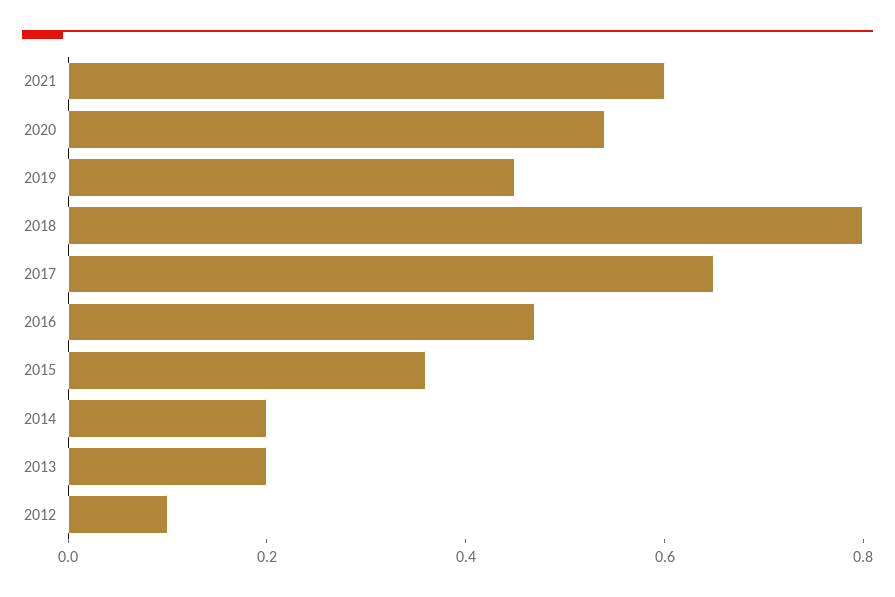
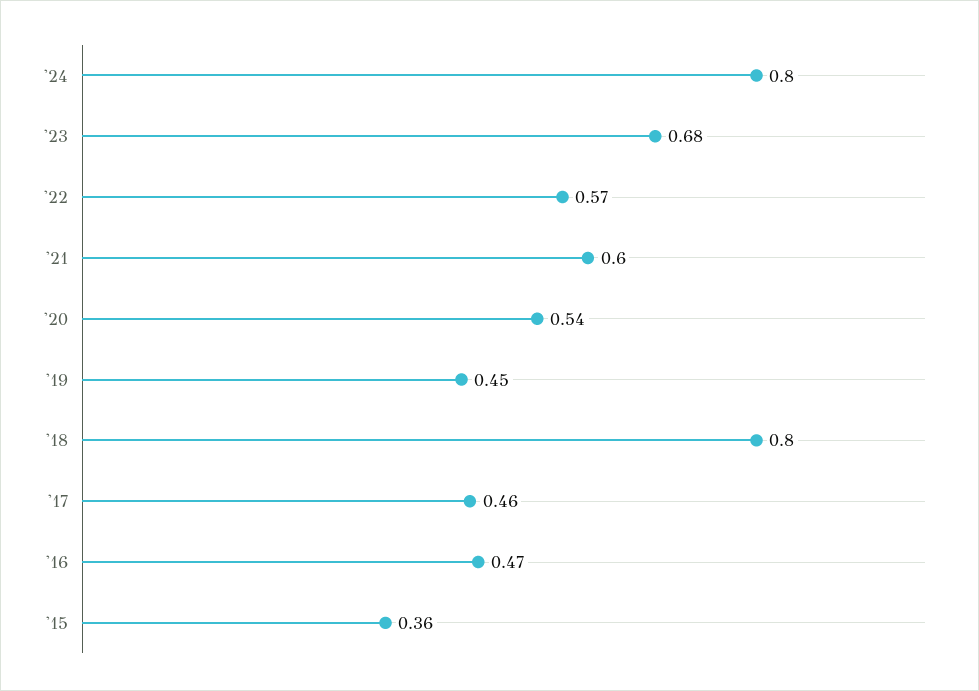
2017: 0.65 -> 0.46
2014: 0.2 -> none
2013: 0.2 -> none
2012: 0.1 -> none
'24: none -> 0.8
'23: none -> 0.68
'22: none -> 0.57

